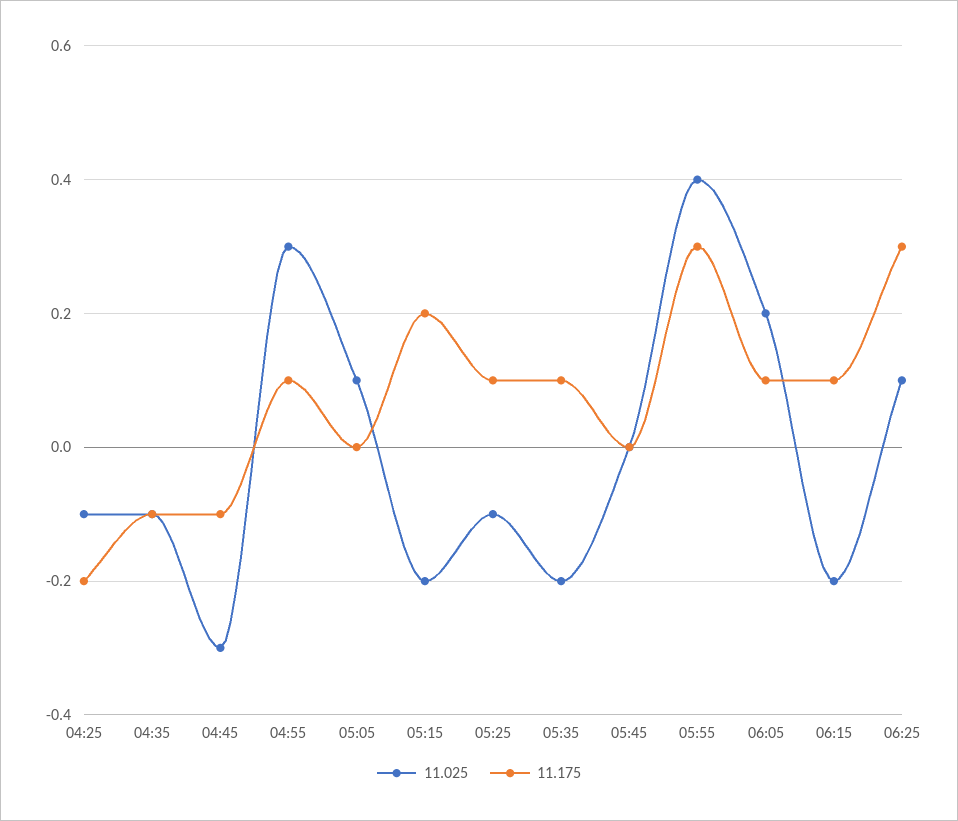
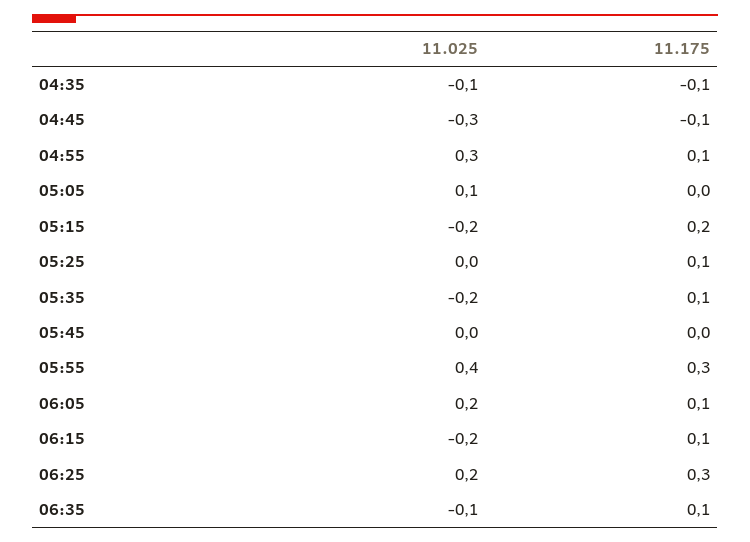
11.025, 04:25: -0.1 -> none
11.175, 04:25: -0.2 -> none
11.025, 05:25: -0.1 -> 0
11.025, 06:25: 0.1 -> 0.2
11.025, 06:35: none -> -0.1
11.175, 06:35: none -> 0.1

